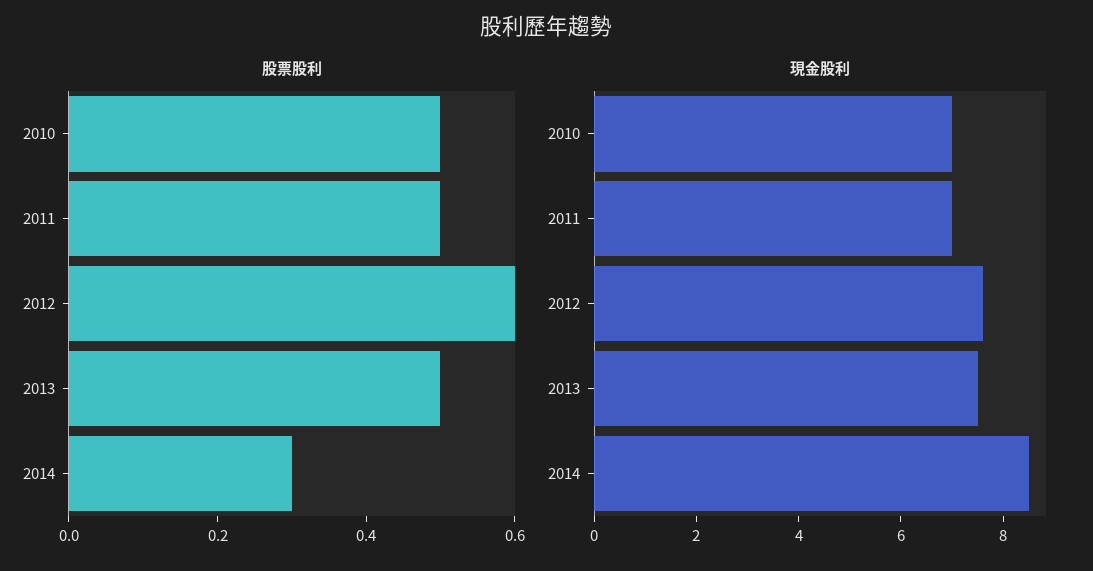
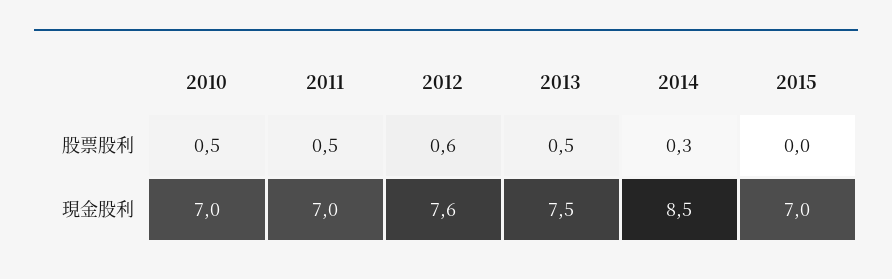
股票股利, 2015: none -> 0
現金股利, 2015: none -> 7

